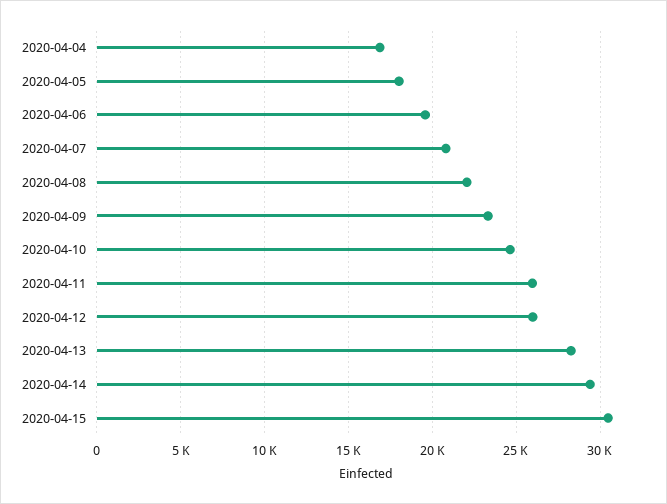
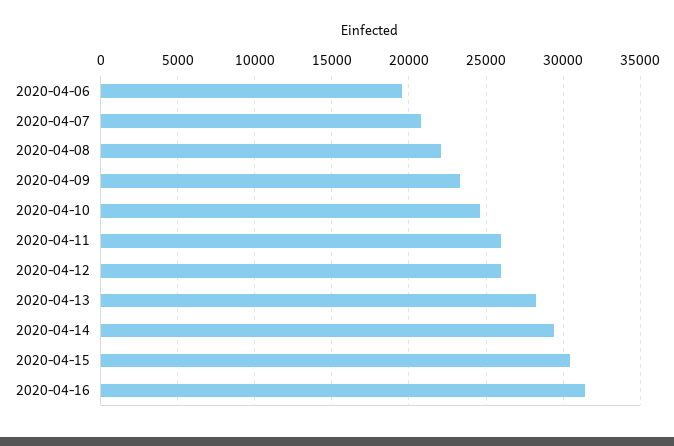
2020-04-04: 17000 -> none
2020-04-05: 18000 -> none
2020-04-16: none -> 31500

